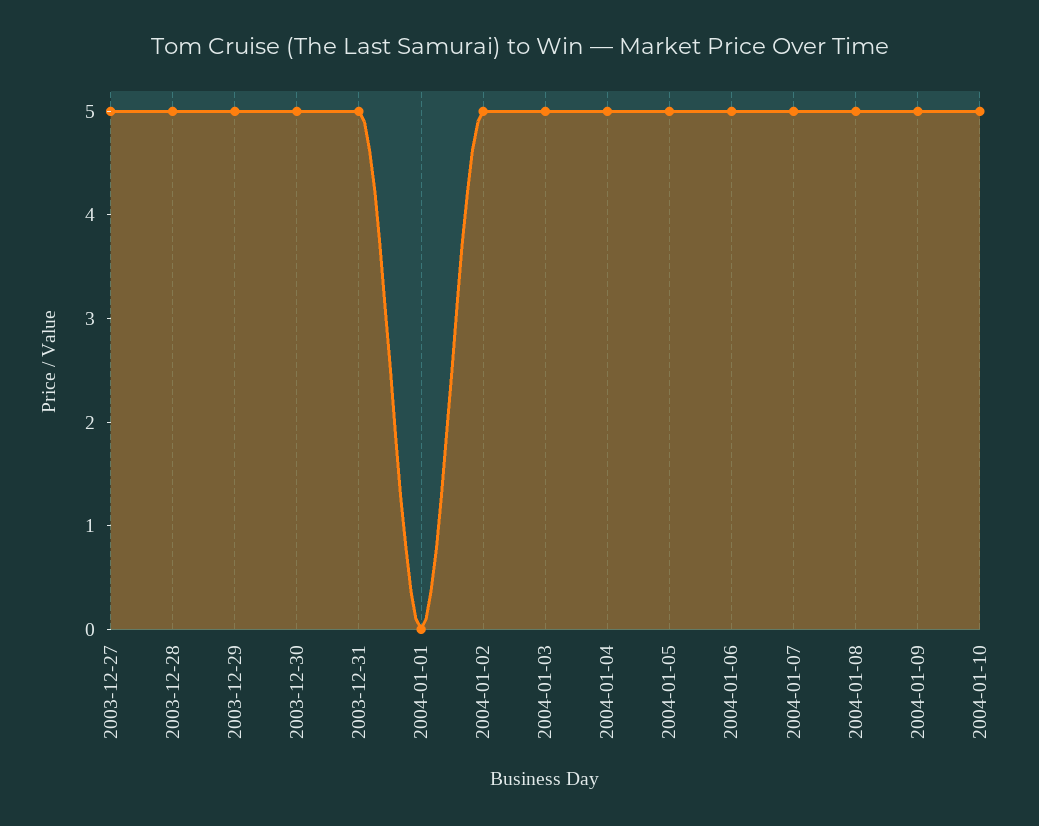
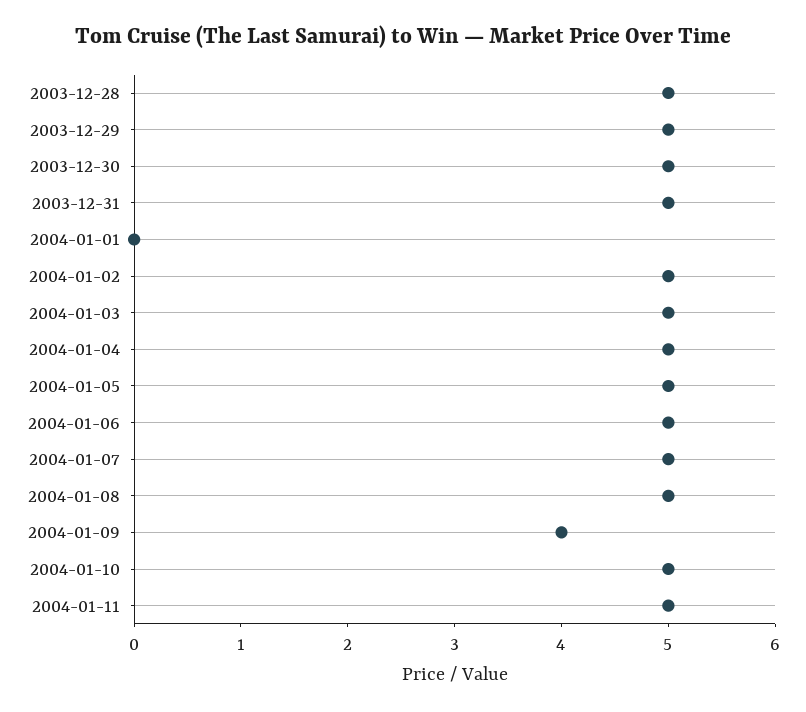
2003-12-27: 5 -> none
2004-01-09: 5 -> 4
2004-01-11: none -> 5

